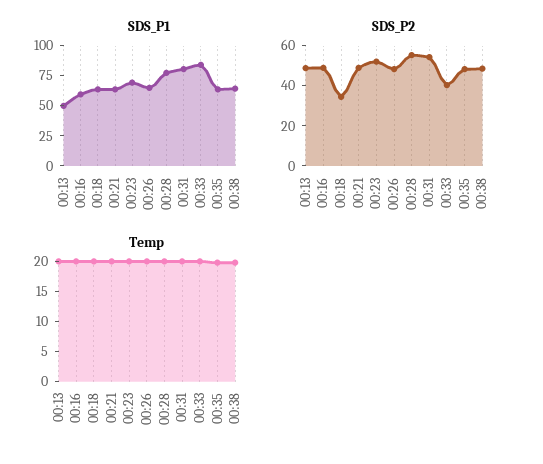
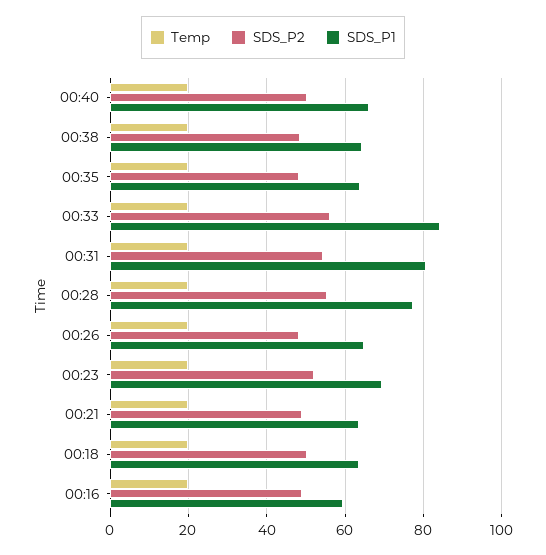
SDS_P1, 00:13: 50 -> none
SDS_P2, 00:13: 50 -> none
SDS_P2, 00:18: 35 -> 50
SDS_P2, 00:33: 40 -> 56
Temp, 00:13: 20 -> none
Temp, 00:40: none -> 20
SDS_P2, 00:40: none -> 50
SDS_P1, 00:40: none -> 66

